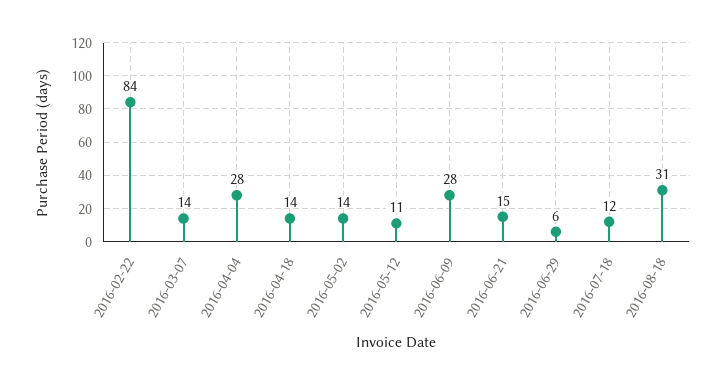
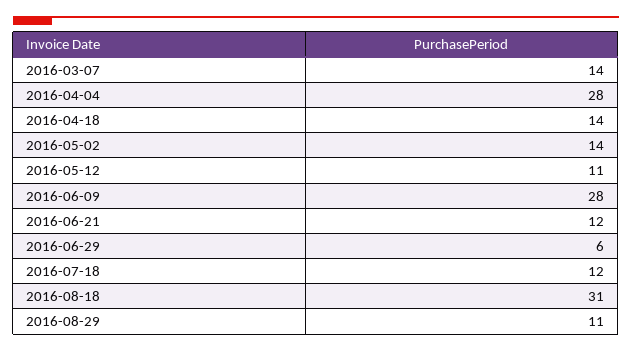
2016-02-22: 84 -> none
2016-06-21: 15 -> 12
2016-08-29: none -> 11

